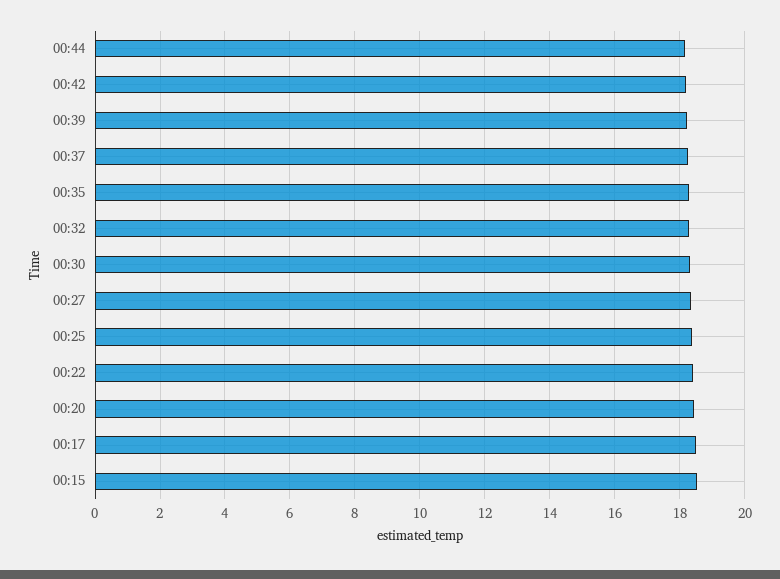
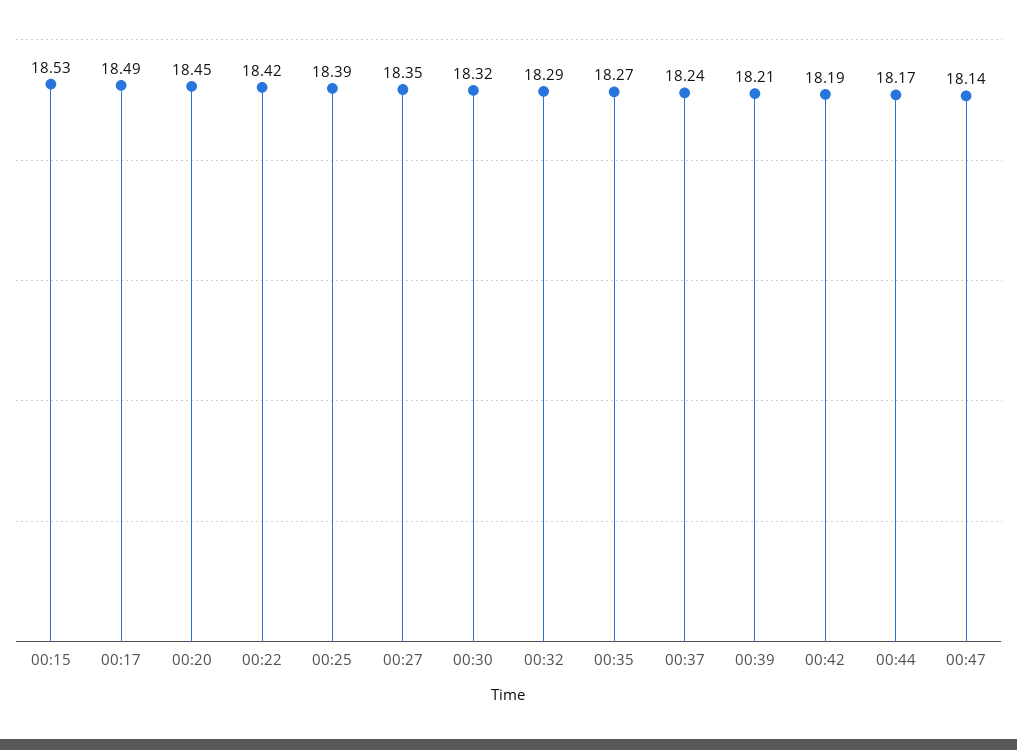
00:47: none -> 18.14

